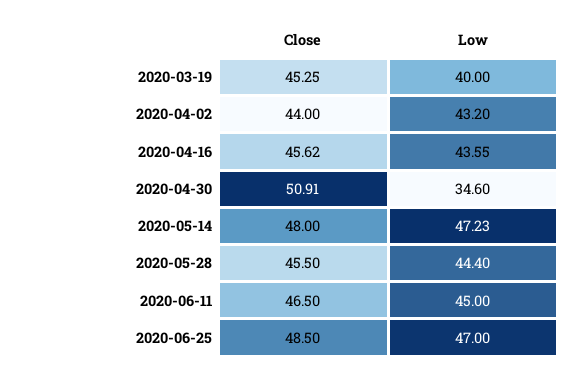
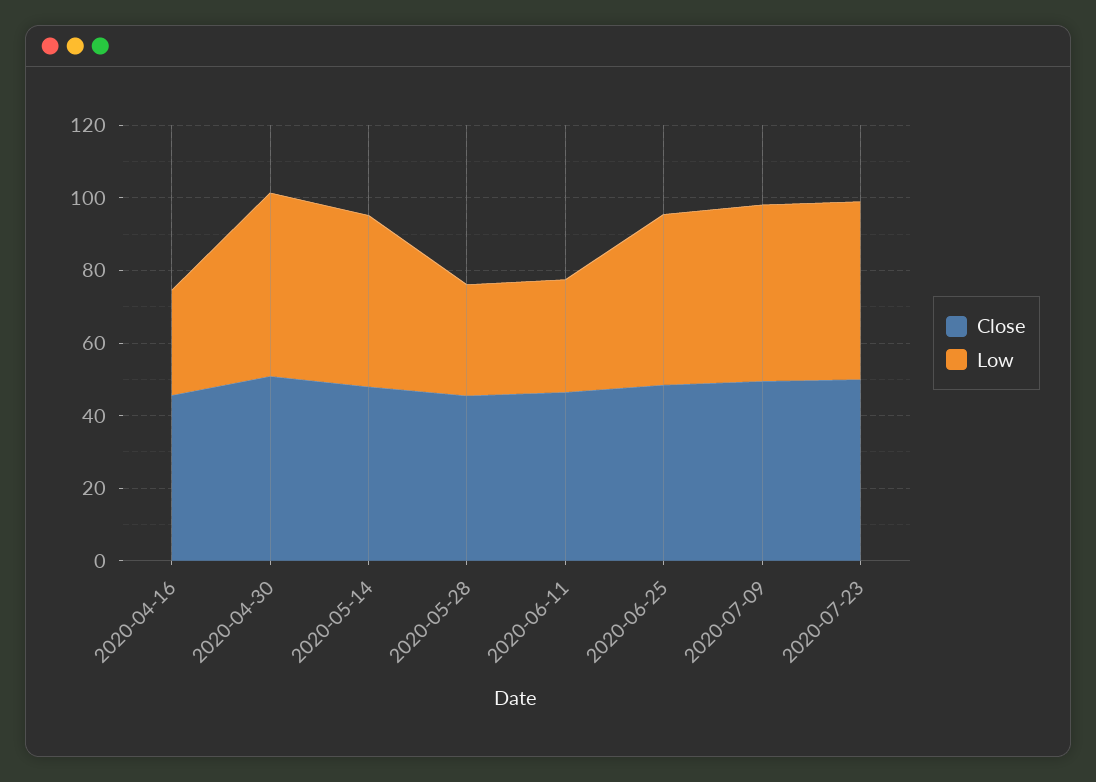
Close, 2020-03-19: 45.25 -> none
Low, 2020-03-19: 40 -> none
Close, 2020-04-02: 44 -> none
Low, 2020-04-02: 43.2 -> none
Low, 2020-04-16: 43.55 -> 30
Low, 2020-04-30: 34.6 -> 50
Low, 2020-05-28: 44.4 -> 30
Low, 2020-06-11: 45 -> 30
Close, 2020-07-09: none -> 50
Low, 2020-07-09: none -> 50
Close, 2020-07-23: none -> 50
Low, 2020-07-23: none -> 50

